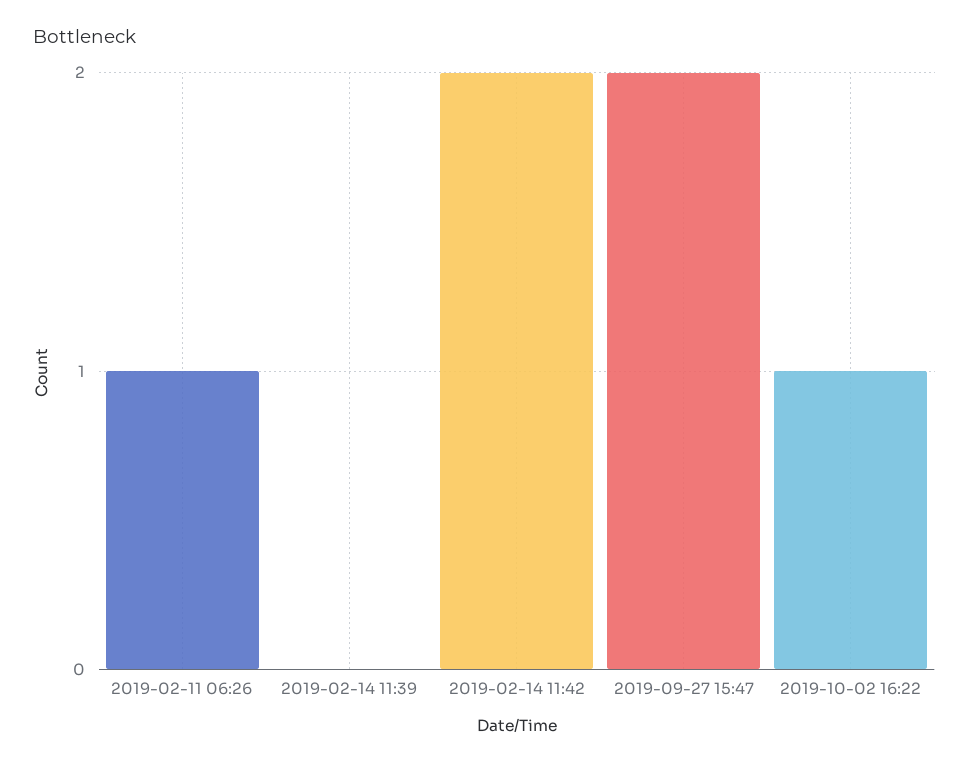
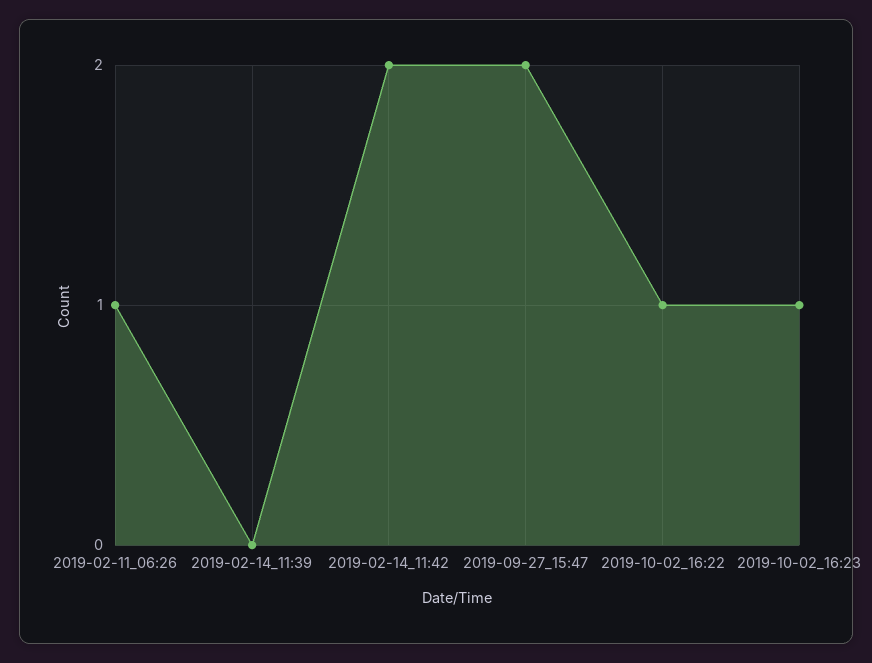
2019-10-02_16:23: none -> 1

